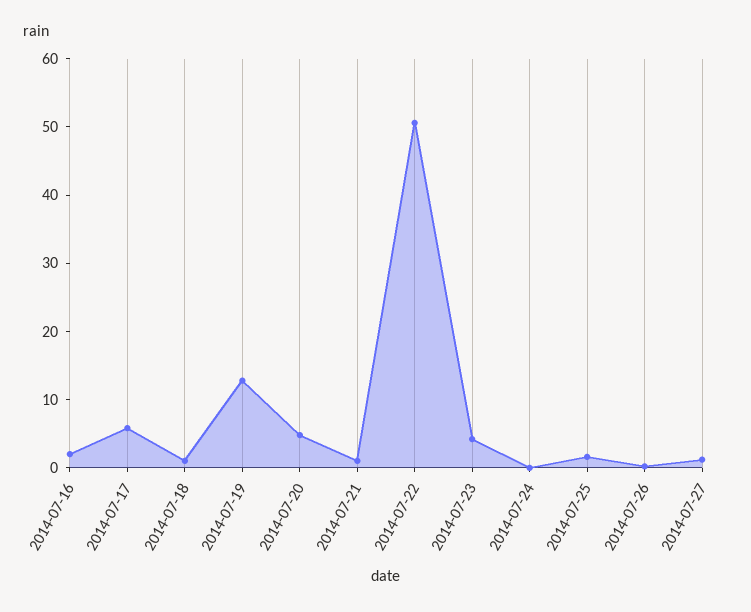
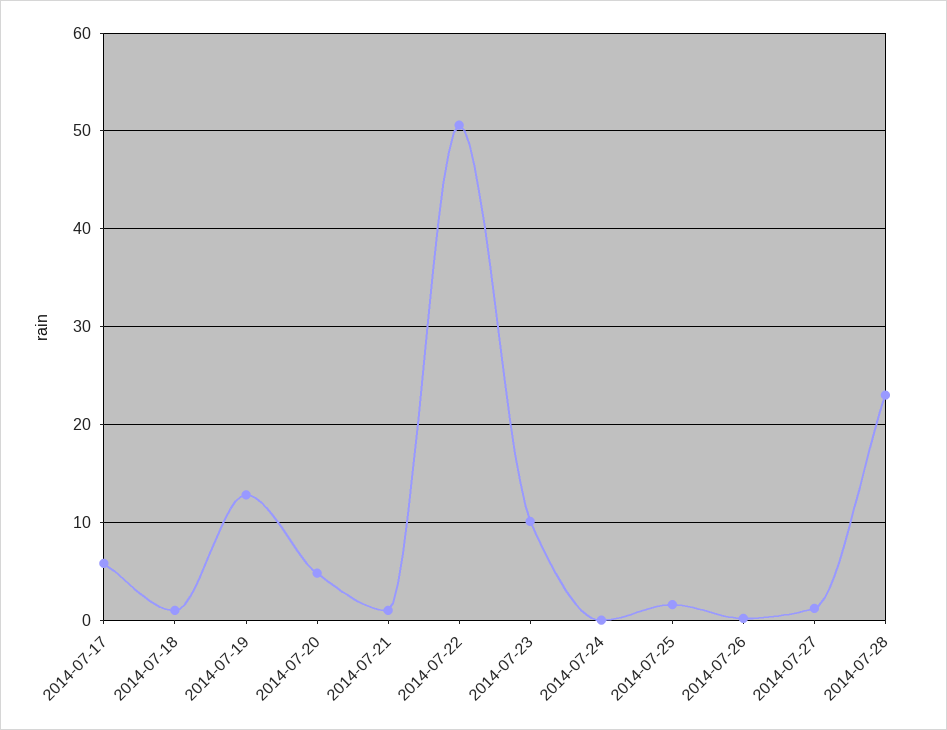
2014-07-16: 2 -> none
2014-07-23: 4 -> 10
2014-07-28: none -> 23

